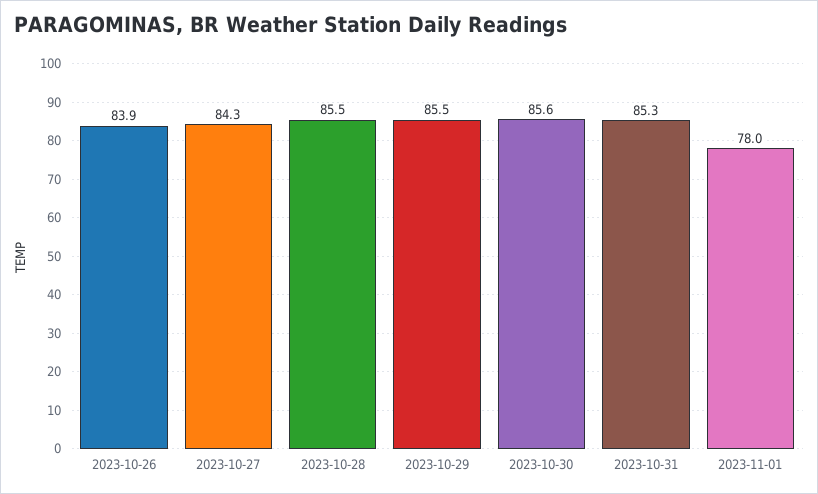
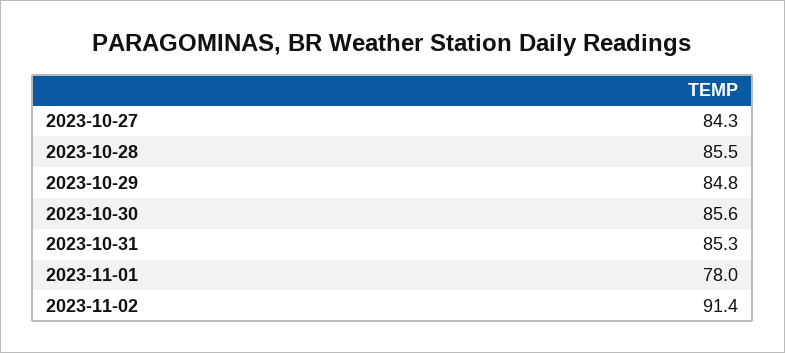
2023-10-26: 83.9 -> none
2023-10-29: 85.5 -> 84.8
2023-11-02: none -> 91.4

